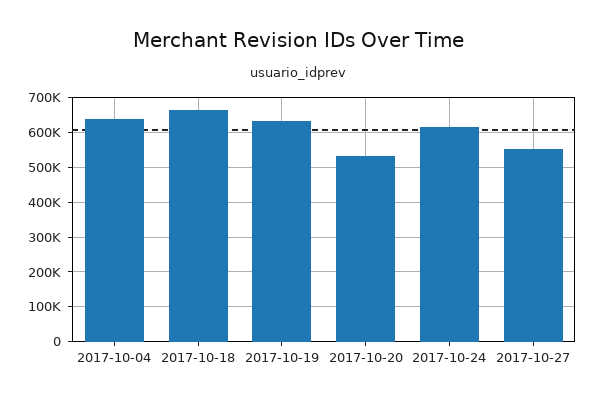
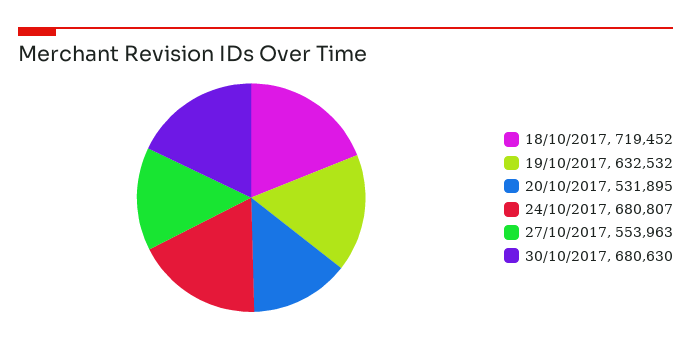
2017-10-04: 640000 -> none
2017-10-18: 660000 -> 719452
2017-10-24: 620000 -> 680807
30/10/2017: none -> 680630

